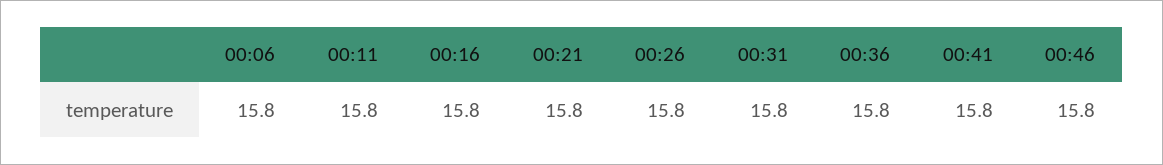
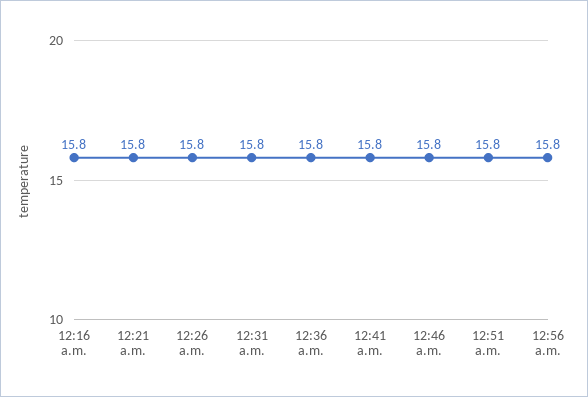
00:06: 15.8 -> none
00:11: 15.8 -> none
12:51 a.m.: none -> 15.8
12:56 a.m.: none -> 15.8

